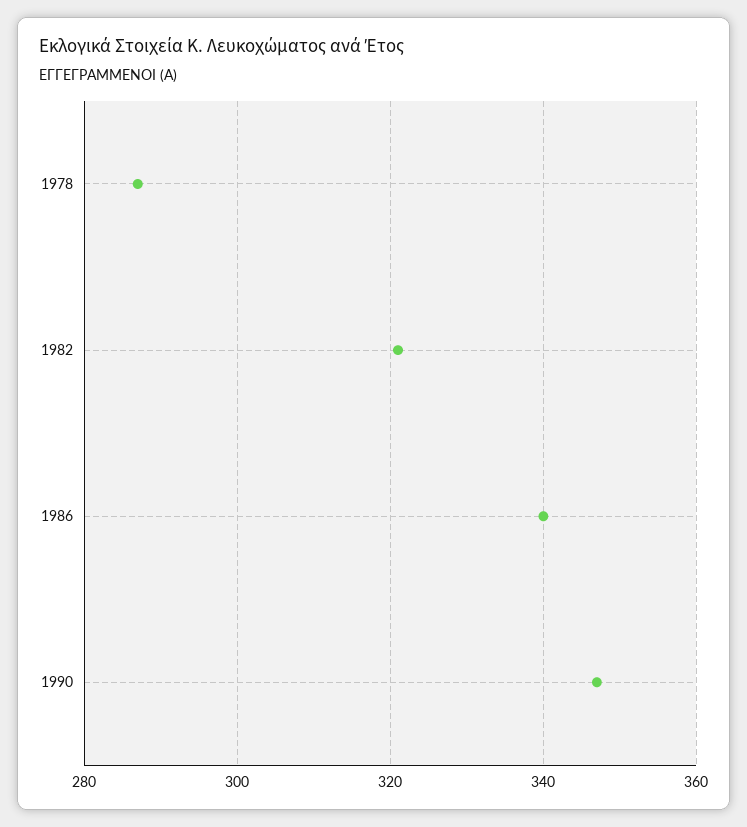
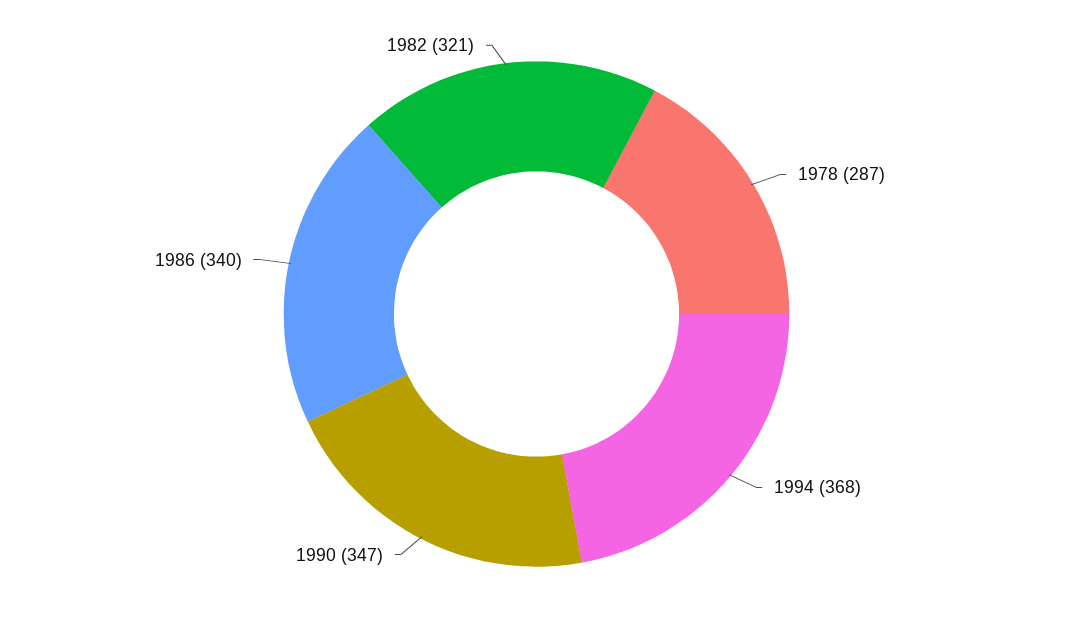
1994: none -> 368

